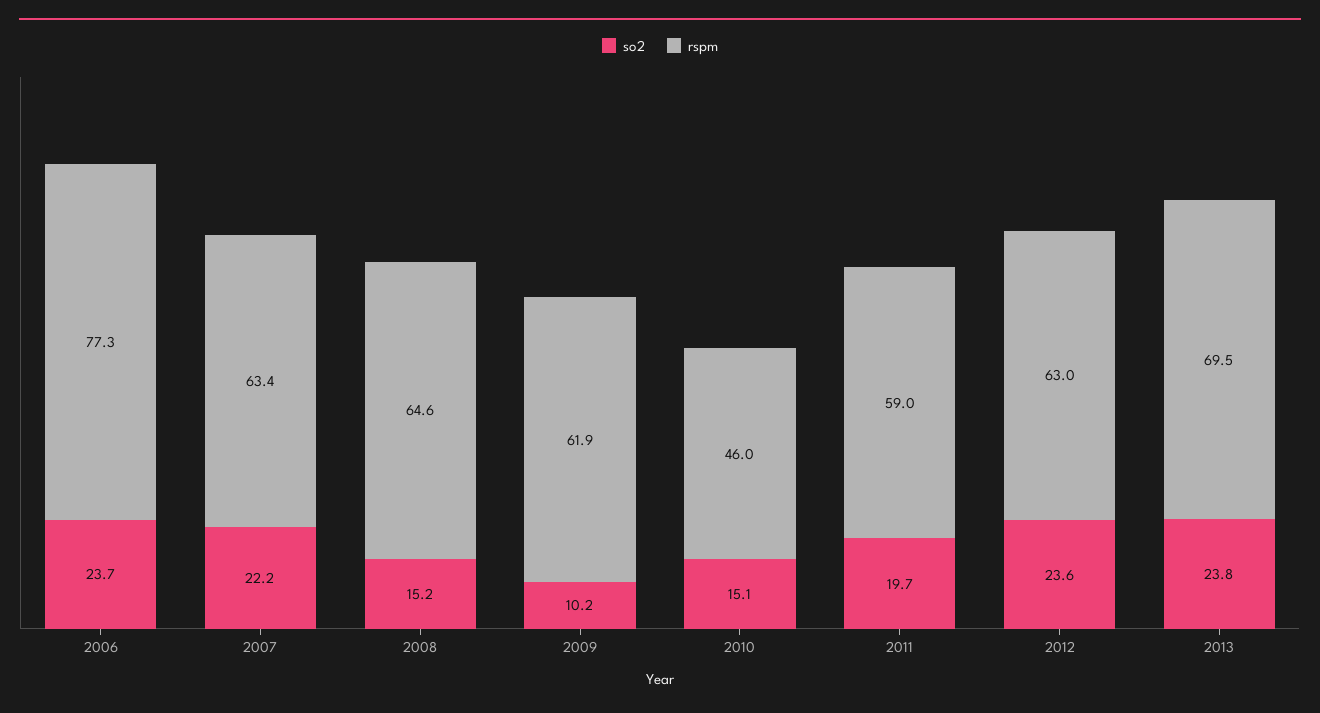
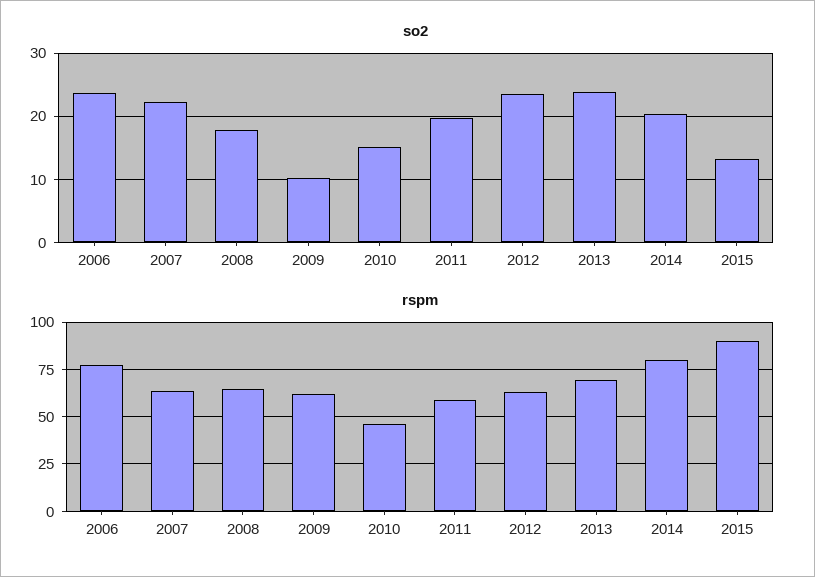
so2, 2008: 15.2 -> 18
so2, 2014: none -> 20
so2, 2015: none -> 13
rspm, 2014: none -> 80
rspm, 2015: none -> 90

